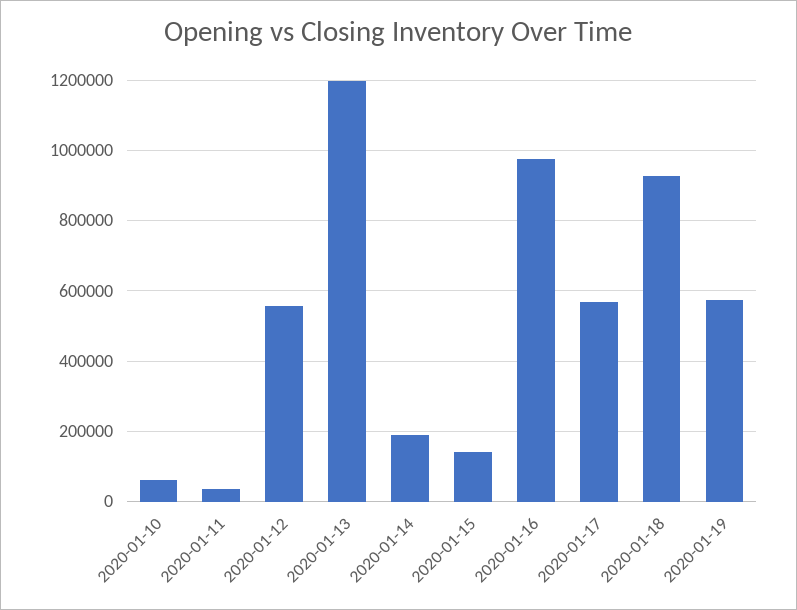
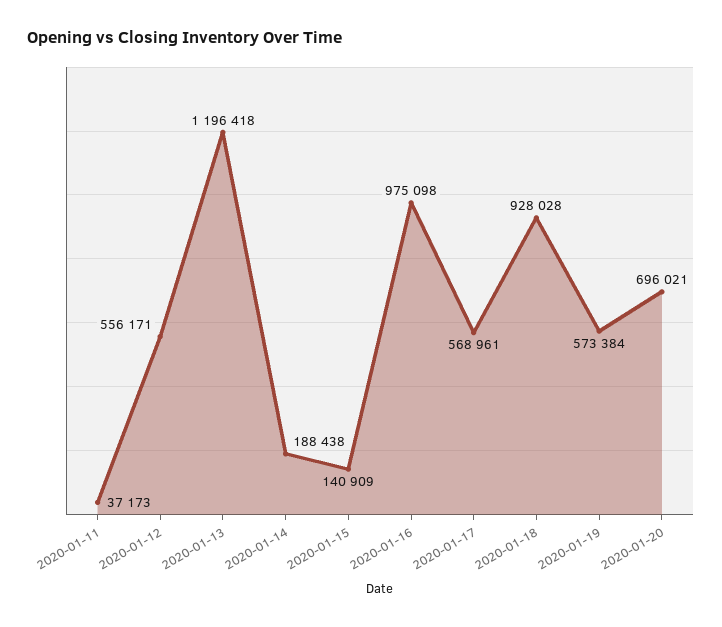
2020-01-10: 60000 -> none
2020-01-20: none -> 696021

